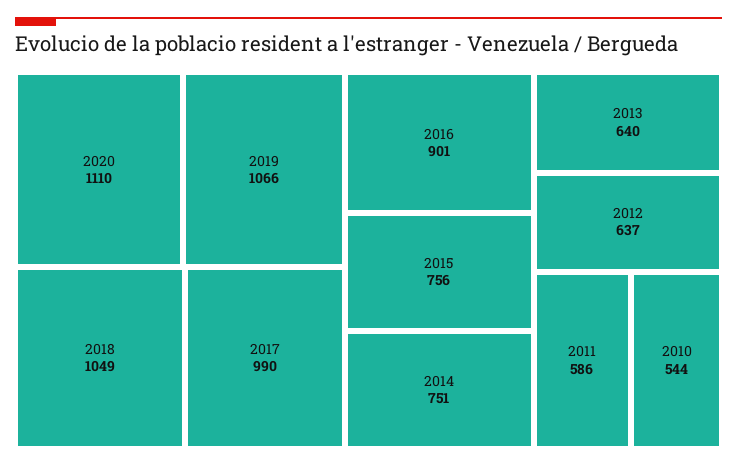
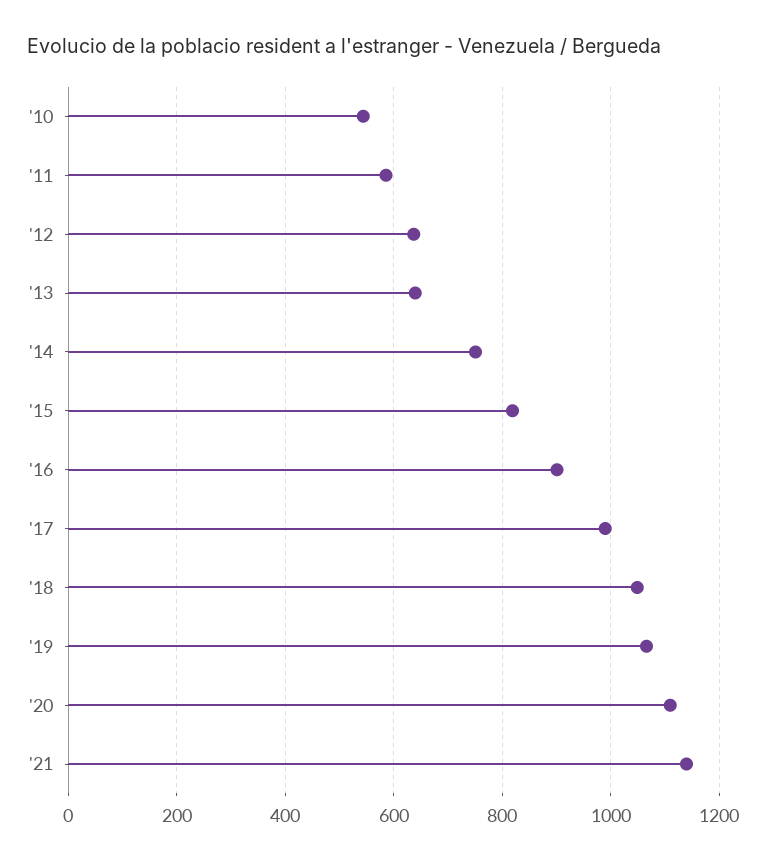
2015: 756 -> 820
'21: none -> 1140

